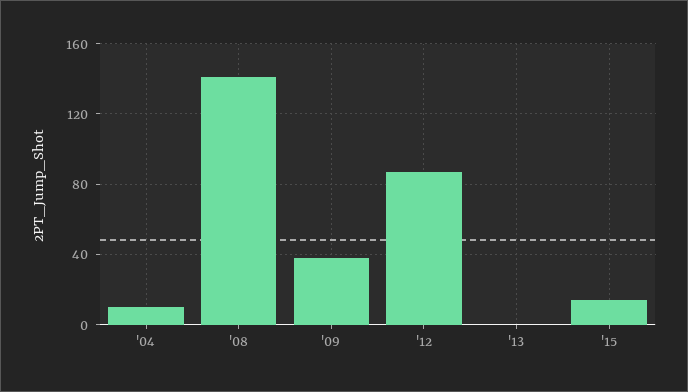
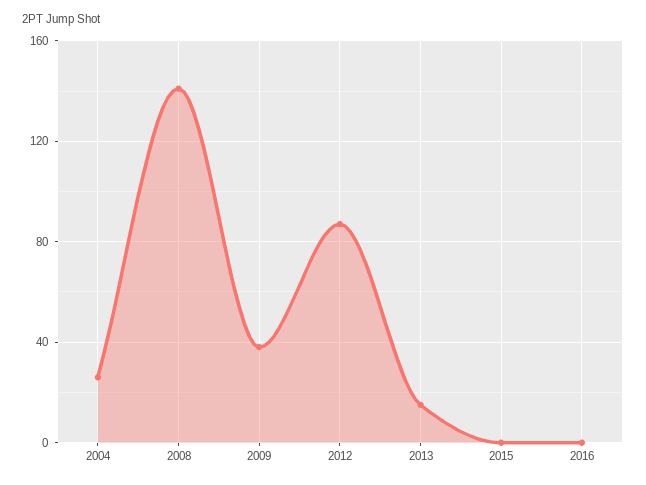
'04: 10 -> 25
'13: 0 -> 15
'15: 15 -> 0
2016: none -> 0

